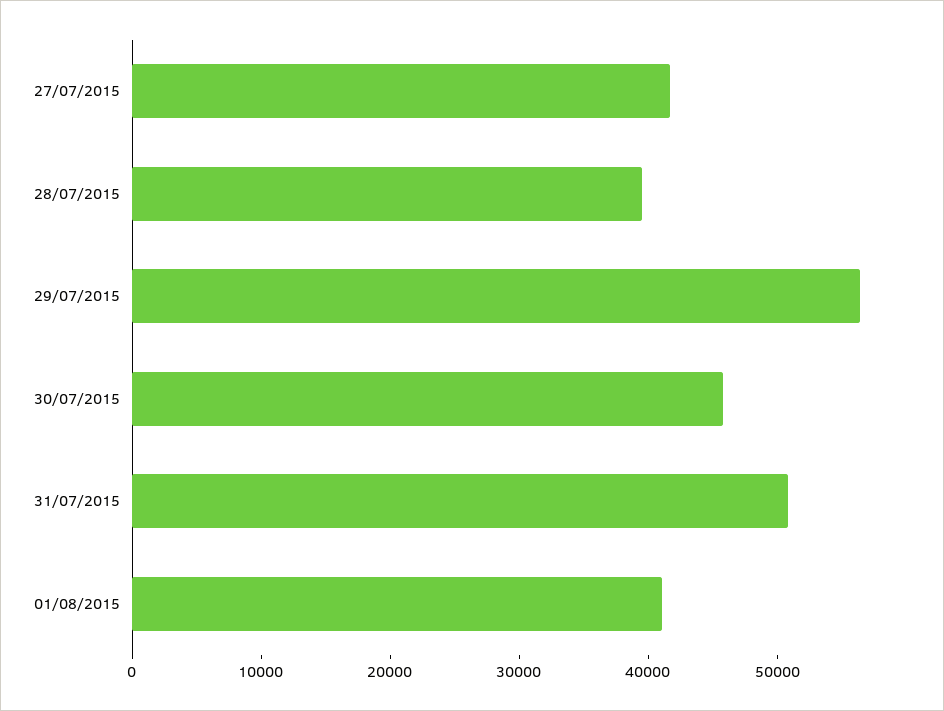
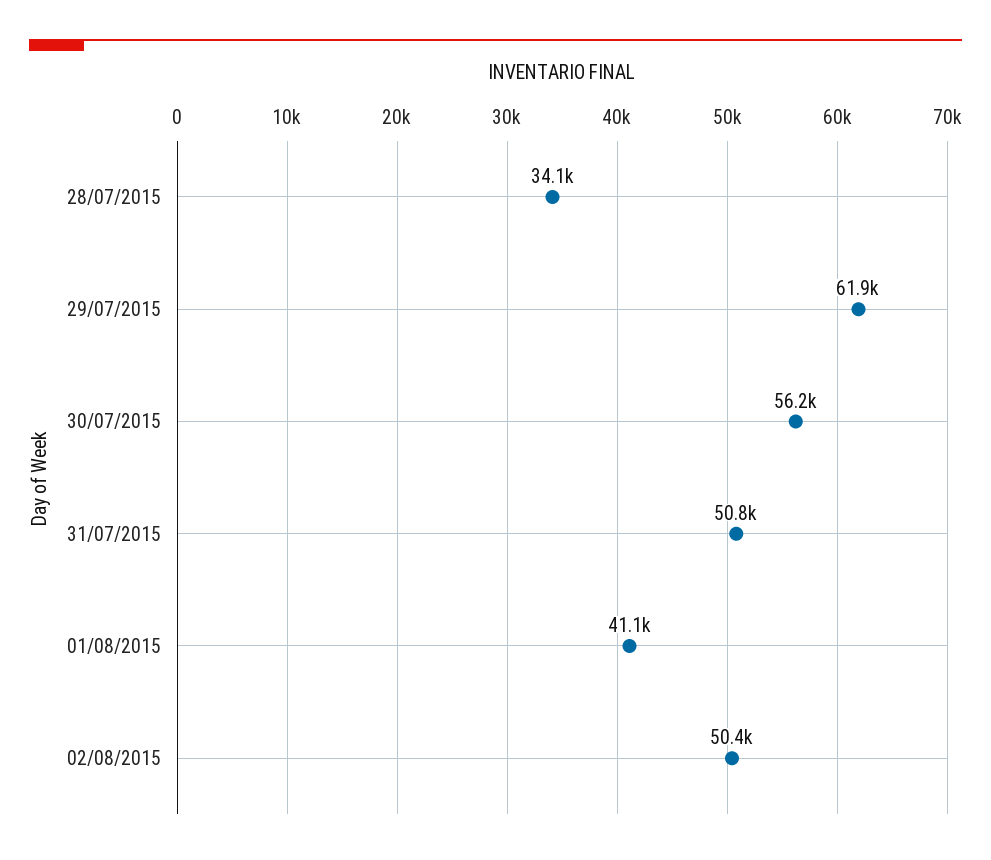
27/07/2015: 42000 -> none
28/07/2015: 40000 -> 34100
29/07/2015: 56000 -> 61900
30/07/2015: 46000 -> 56200
02/08/2015: none -> 50400

